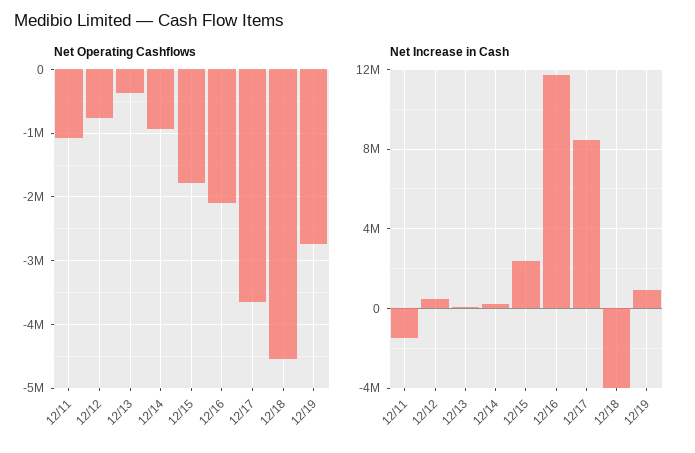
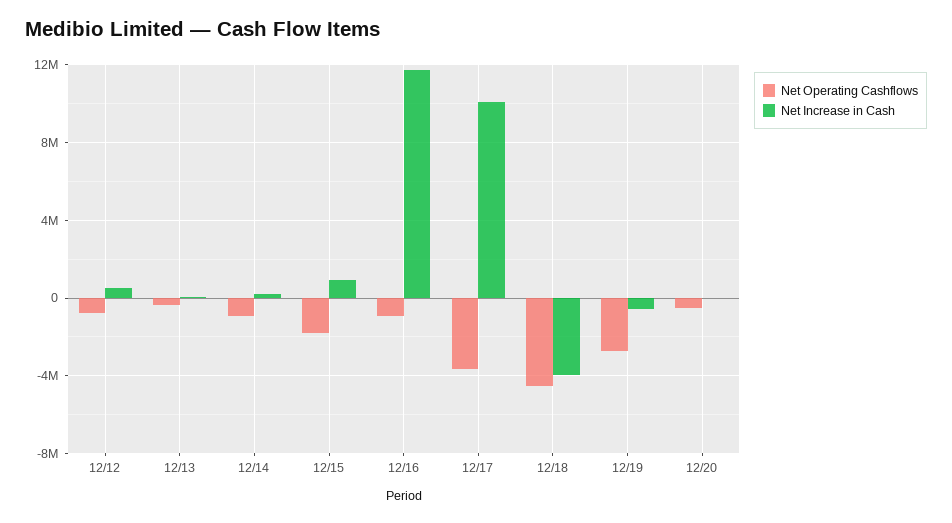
Net Operating Cashflows, 12/11: -1100000 -> none
Net Operating Cashflows, 12/16: -2100000 -> -1000000
Net Increase in Cash, 12/11: -1500000 -> none
Net Increase in Cash, 12/15: 2500000 -> 1000000
Net Increase in Cash, 12/17: 8500000 -> 10000000
Net Increase in Cash, 12/19: 1000000 -> -500000
Net Operating Cashflows, 12/20: none -> -500000
Net Increase in Cash, 12/20: none -> 0

